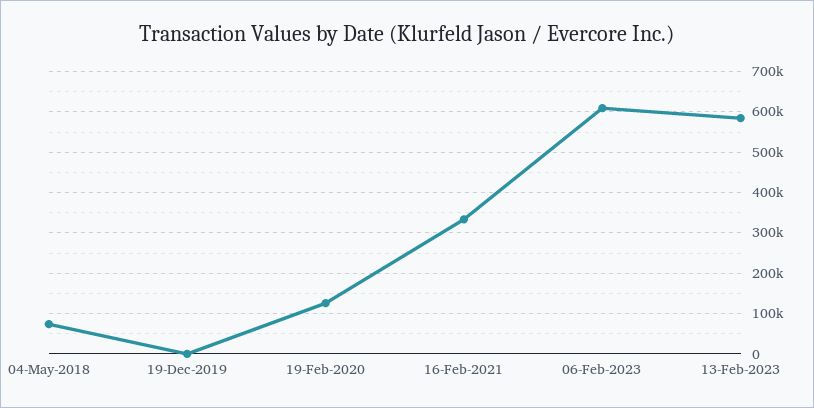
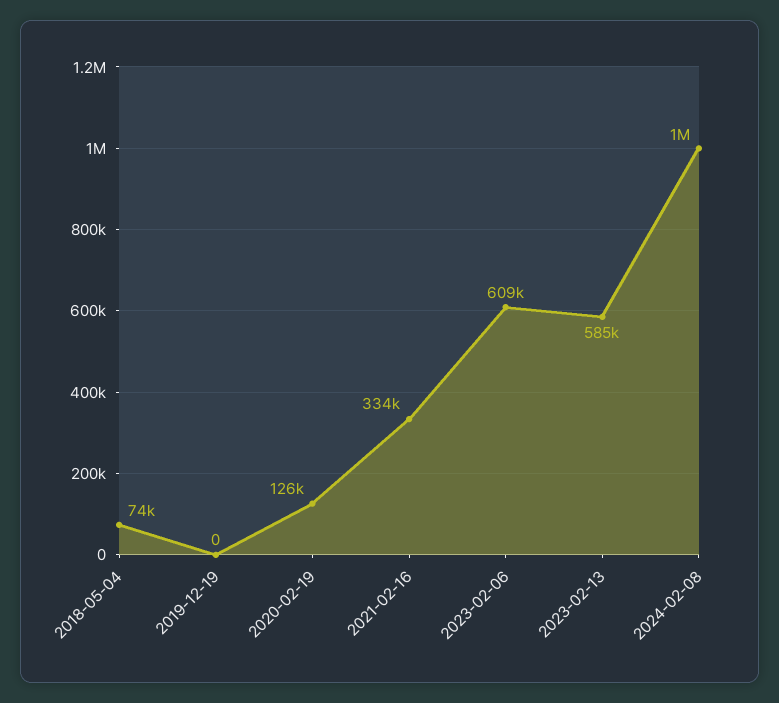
2024-02-08: none -> 1000000

